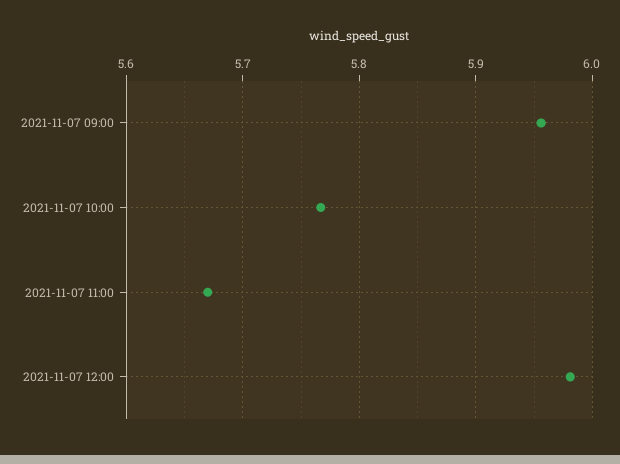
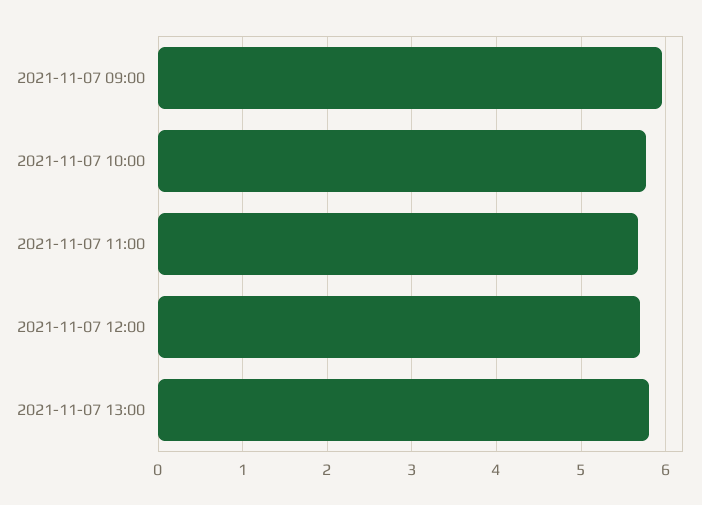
2021-11-07 12:00: 5.98 -> 5.7
2021-11-07 13:00: none -> 5.8

